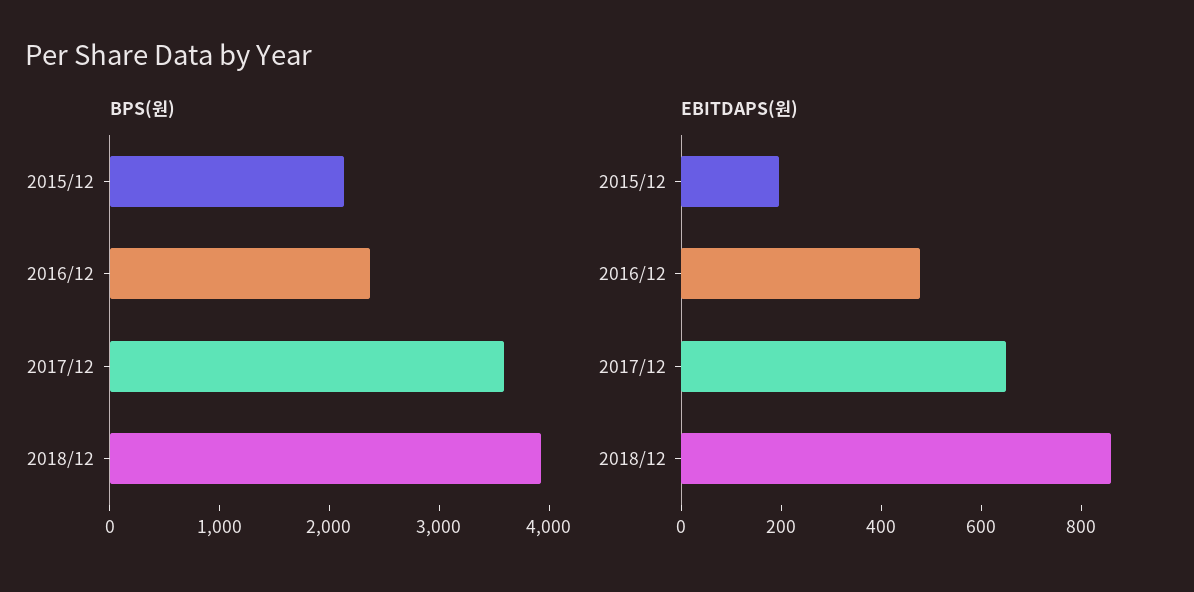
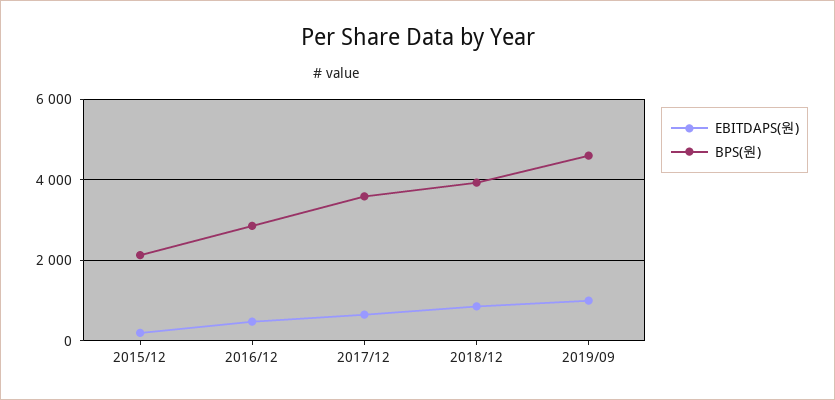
BPS(원), 2016/12: 2400 -> 2800
EBITDAPS(원), 2019/09: none -> 1000
BPS(원), 2019/09: none -> 4600

